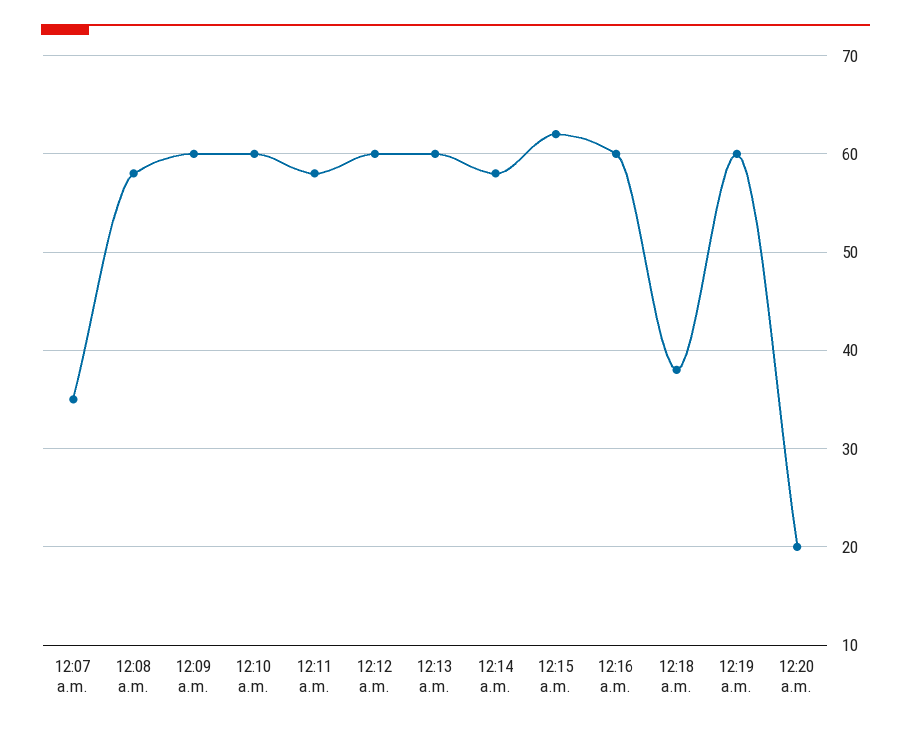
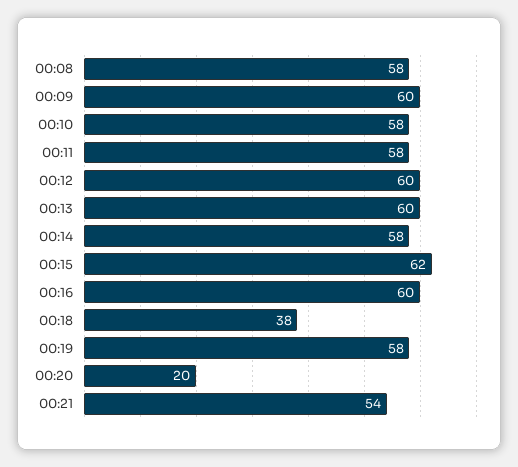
12:07 a.m.: 35 -> none
12:10 a.m.: 60 -> 58
12:19 a.m.: 60 -> 58
00:21: none -> 54

